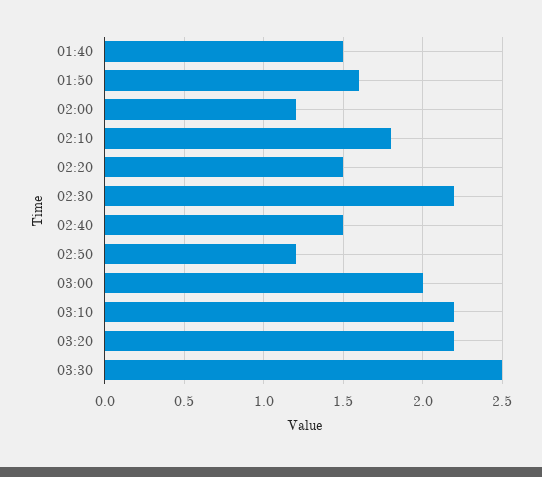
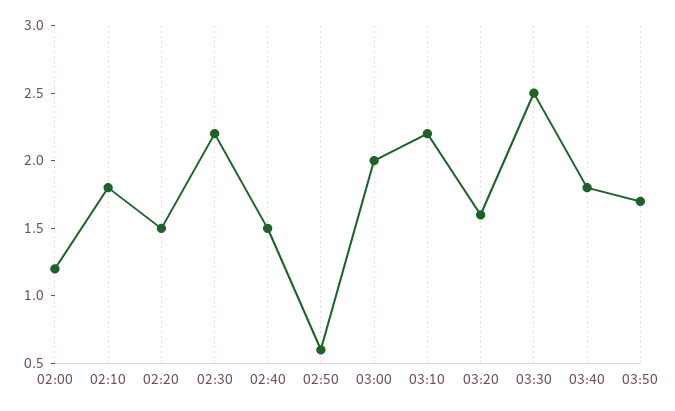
01:40: 1.5 -> none
01:50: 1.6 -> none
02:50: 1.2 -> 0.6
03:20: 2.2 -> 1.6
03:40: none -> 1.8
03:50: none -> 1.7

